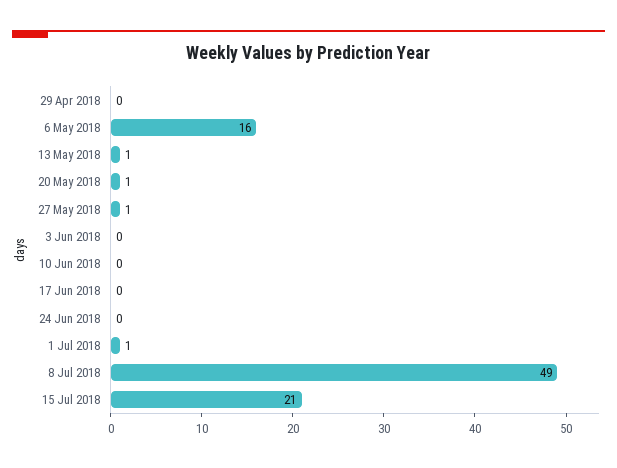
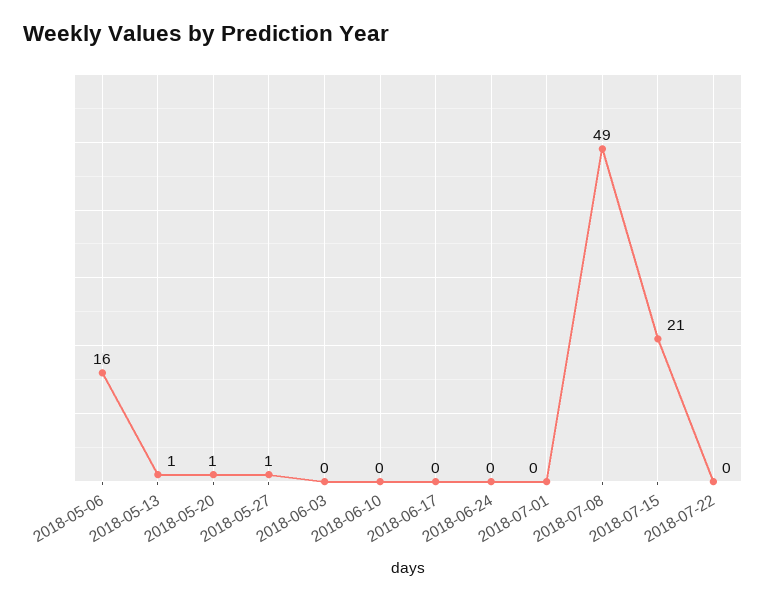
29 Apr 2018: 0 -> none
1 Jul 2018: 1 -> 0
2018-07-22: none -> 0

